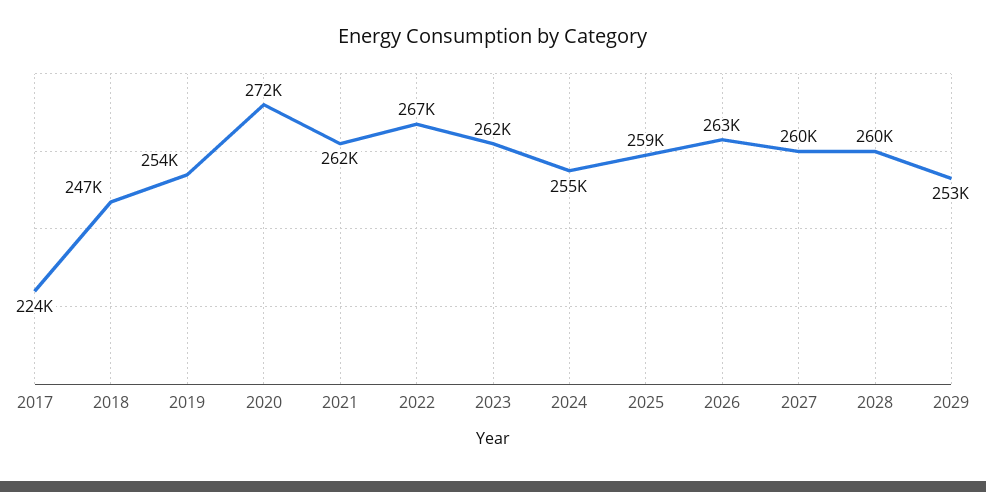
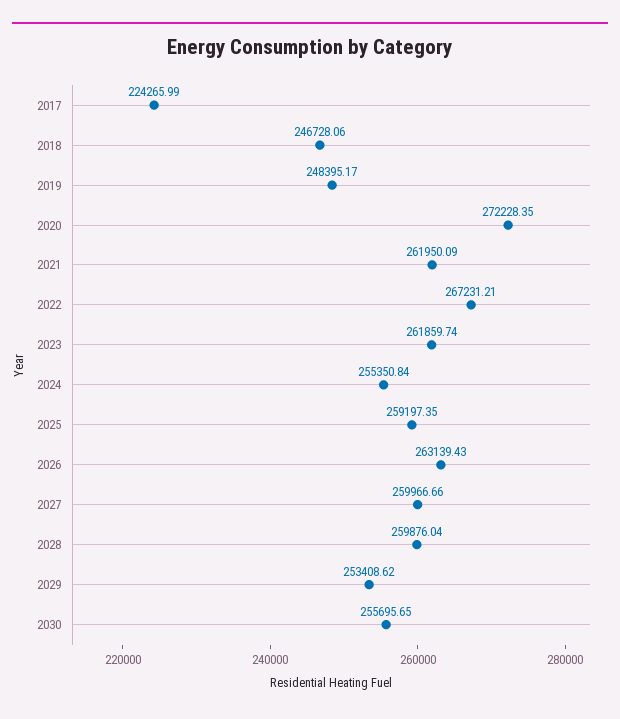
2019: 254000 -> 248395.17
2030: none -> 255695.65

